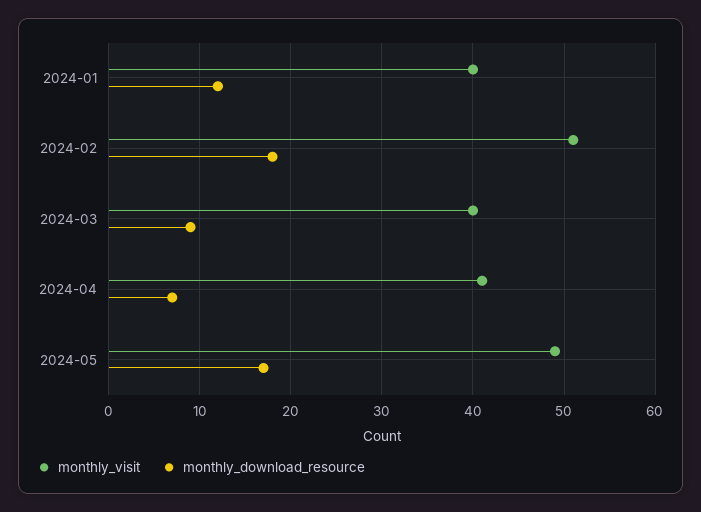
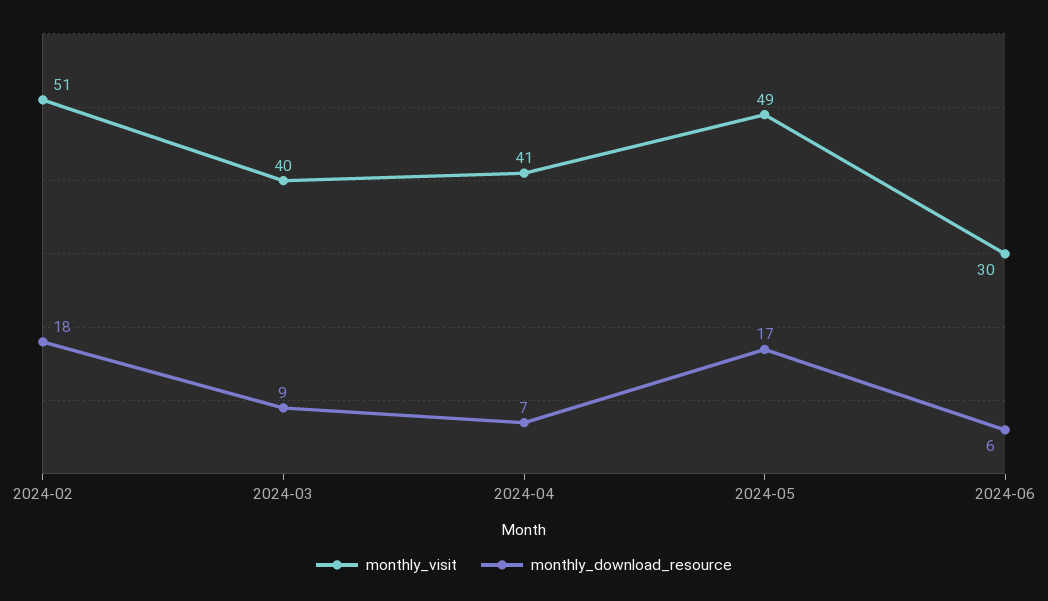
monthly_visit, 2024-01: 40 -> none
monthly_download_resource, 2024-01: 12 -> none
monthly_visit, 2024-06: none -> 30
monthly_download_resource, 2024-06: none -> 6

